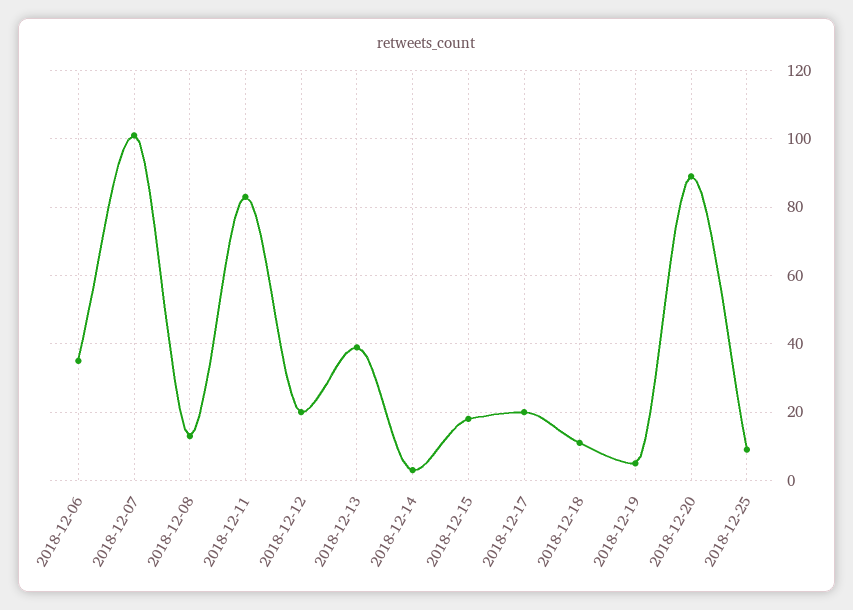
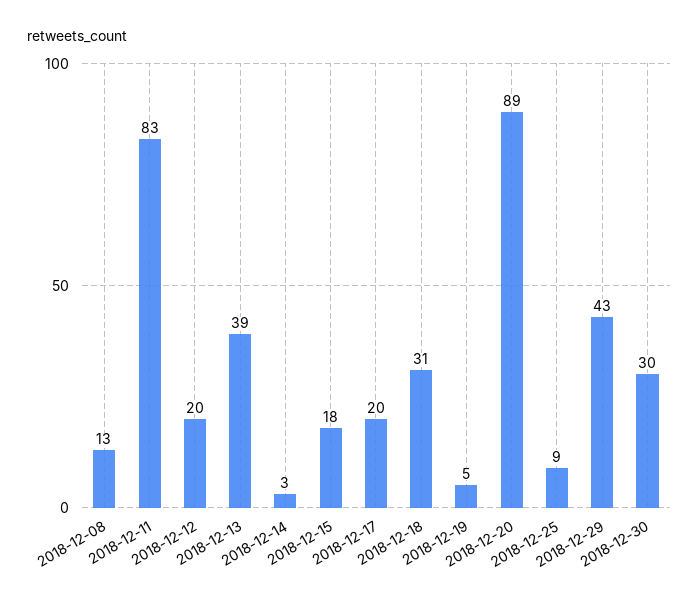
2018-12-06: 35 -> none
2018-12-07: 100 -> none
2018-12-18: 10 -> 31
2018-12-29: none -> 43
2018-12-30: none -> 30

